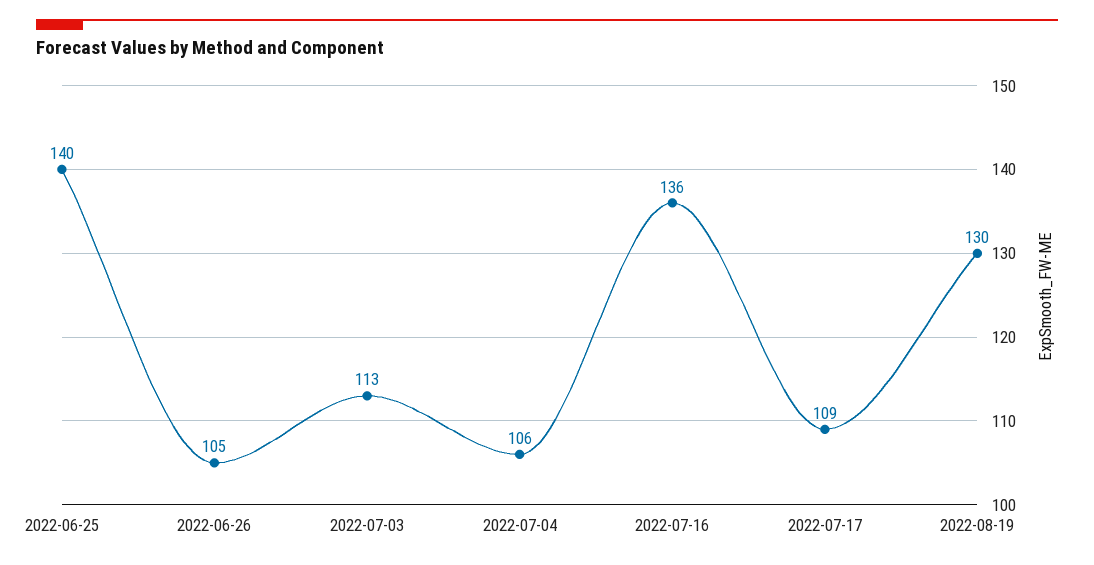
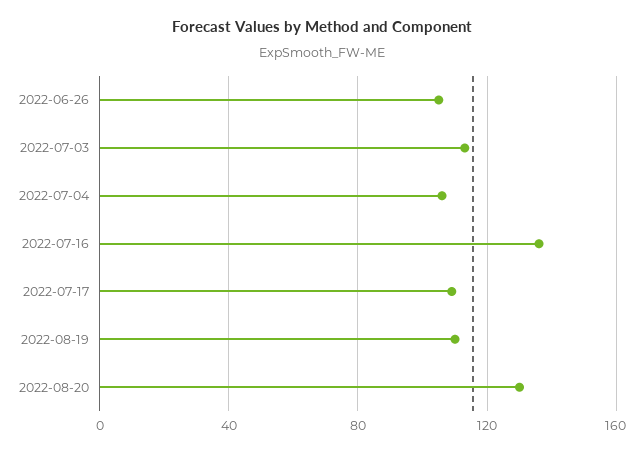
2022-06-25: 140 -> none
2022-08-19: 130 -> 110
2022-08-20: none -> 130

